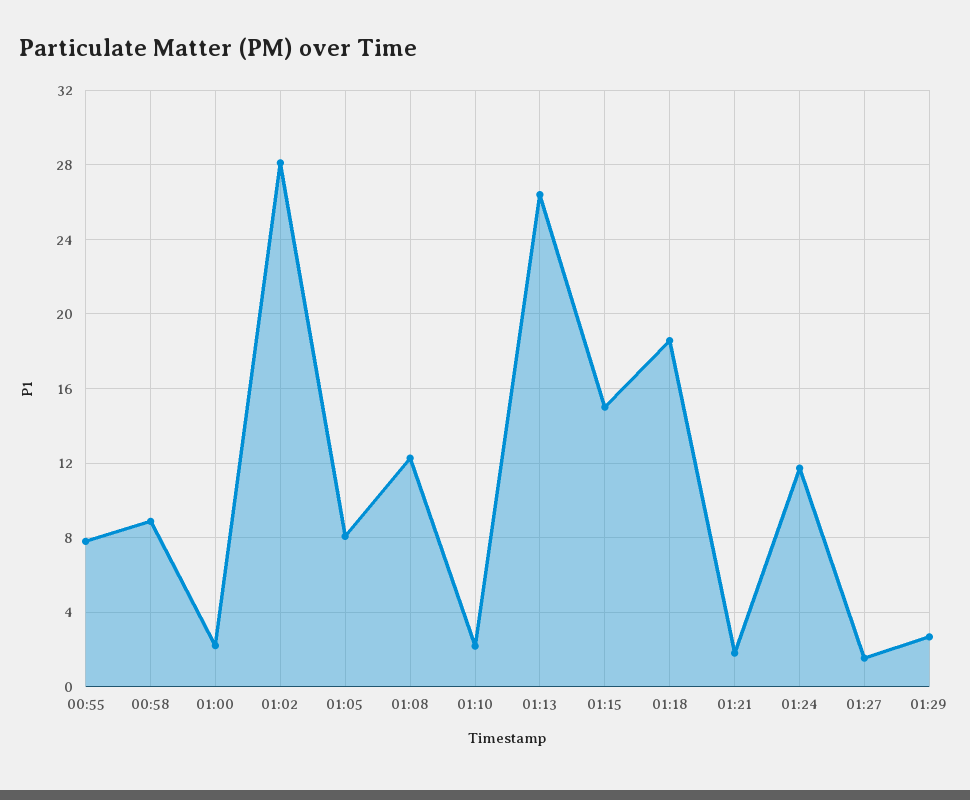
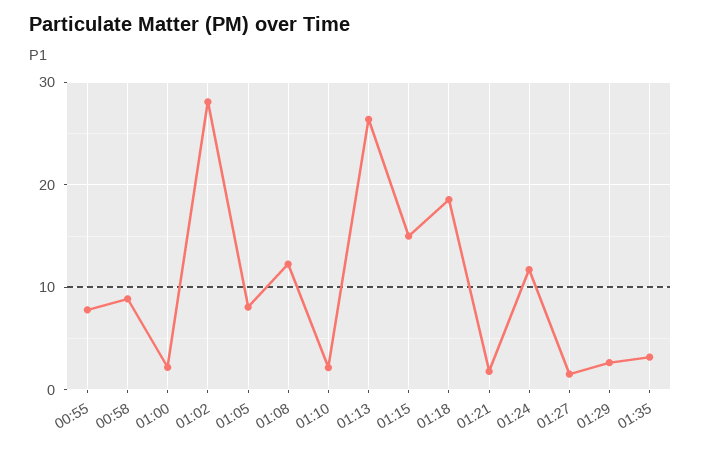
01:35: none -> 3

